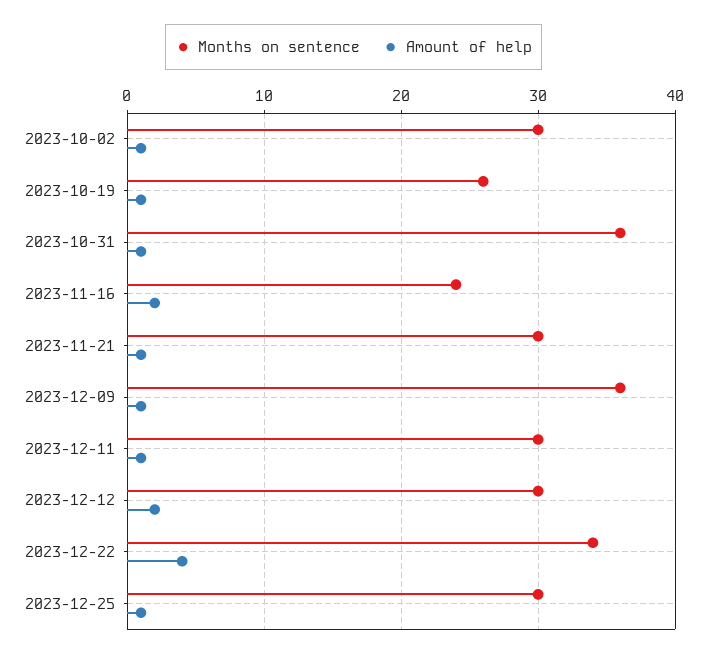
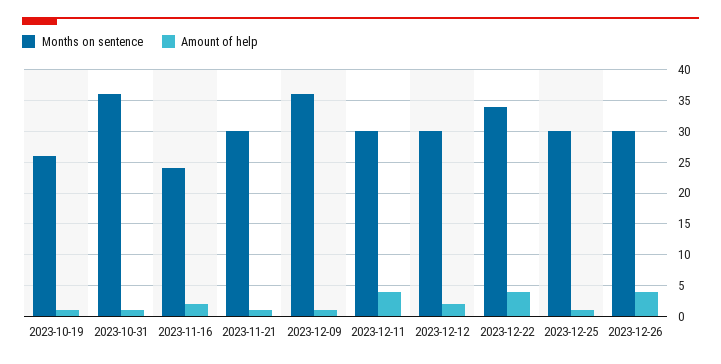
Months on sentence, 2023-10-02: 30 -> none
Amount of help, 2023-10-02: 1 -> none
Amount of help, 2023-12-11: 1 -> 4
Months on sentence, 2023-12-26: none -> 30
Amount of help, 2023-12-26: none -> 4

